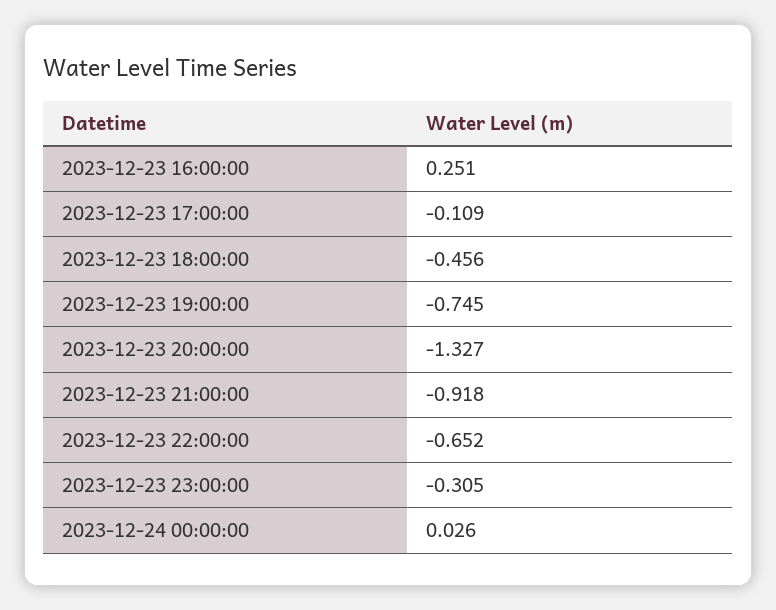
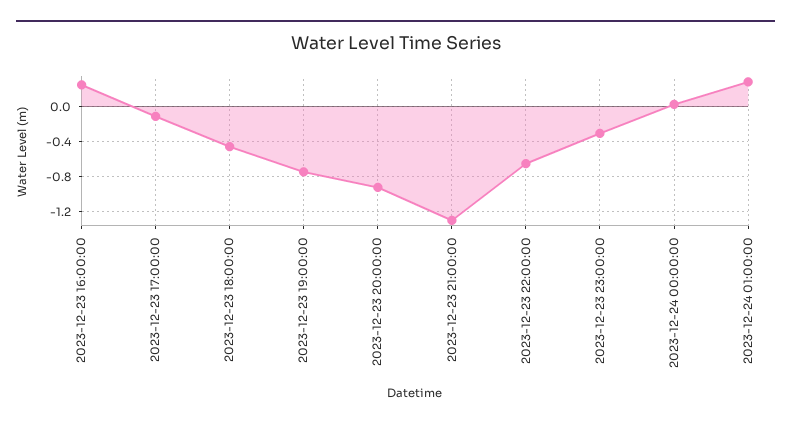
2023-12-23 20:00:00: -1.327 -> -0.9
2023-12-23 21:00:00: -0.918 -> -1.3
2023-12-24 01:00:00: none -> 0.3

